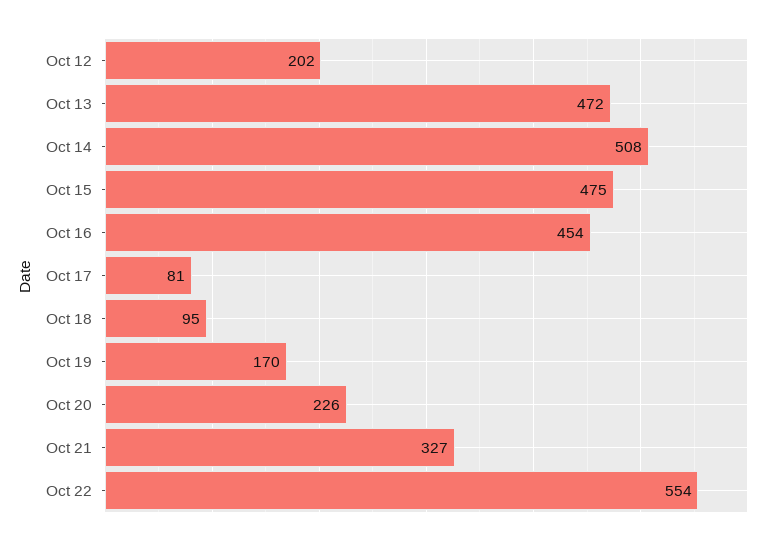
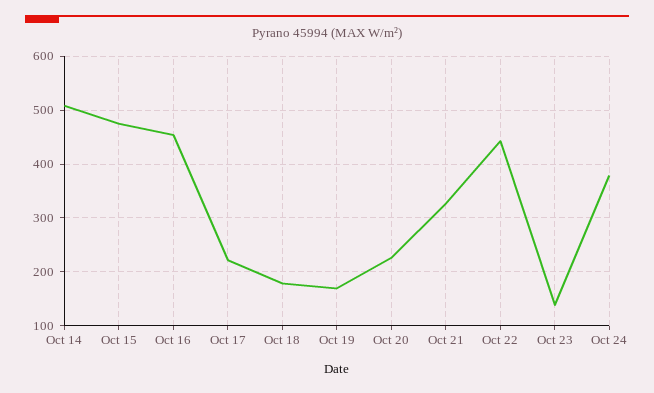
Oct 12: 202 -> none
Oct 13: 472 -> none
Oct 17: 81 -> 220
Oct 18: 95 -> 180
Oct 22: 554 -> 440
Oct 23: none -> 140
Oct 24: none -> 380

